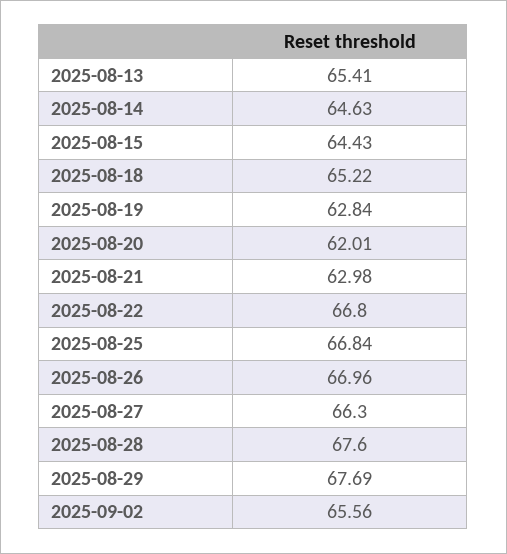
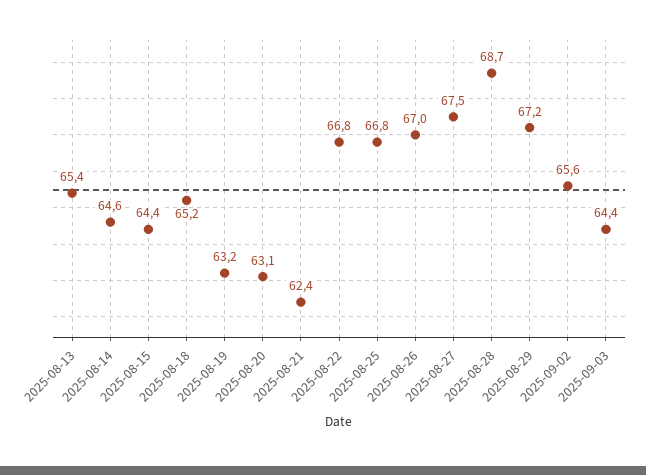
2025-08-19: 62.84 -> 63.2
2025-08-20: 62.01 -> 63.1
2025-08-21: 62.98 -> 62.4
2025-08-27: 66.3 -> 67.5
2025-08-28: 67.6 -> 68.7
2025-08-29: 67.69 -> 67.2
2025-09-03: none -> 64.4

